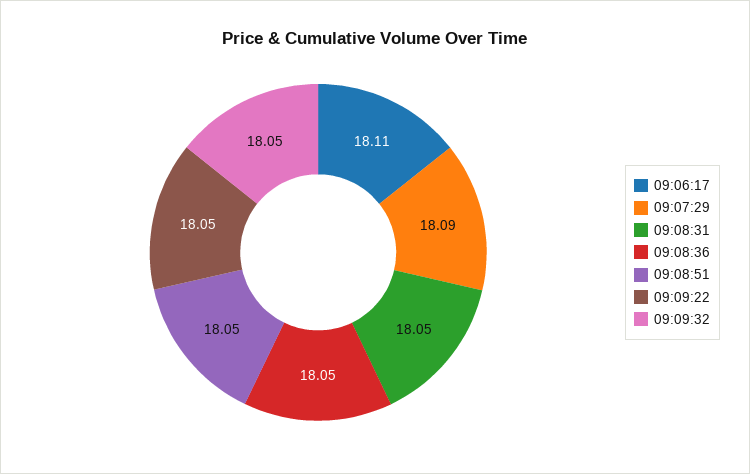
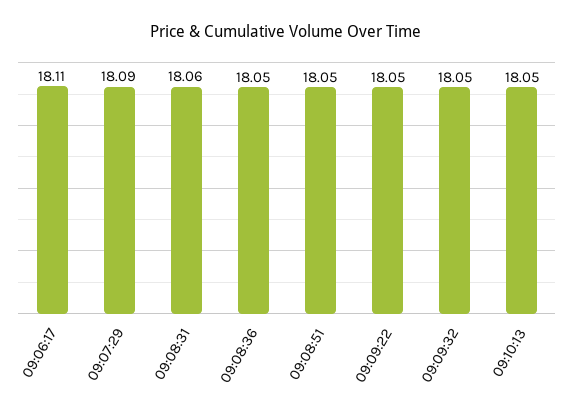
09:08:31: 18.05 -> 18.06
09:10:13: none -> 18.05

